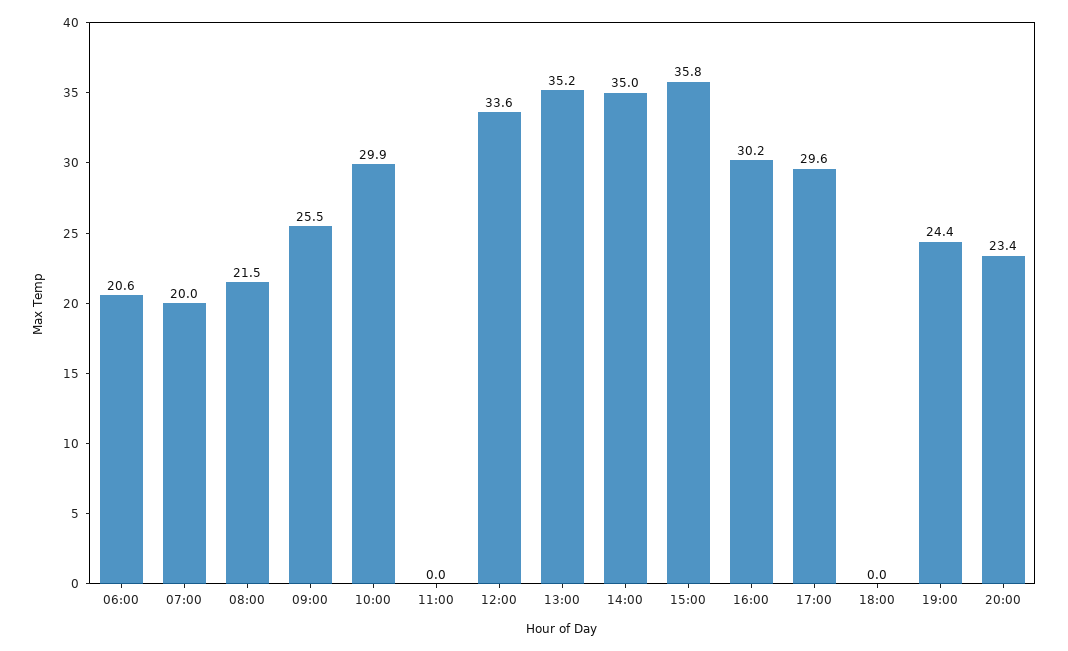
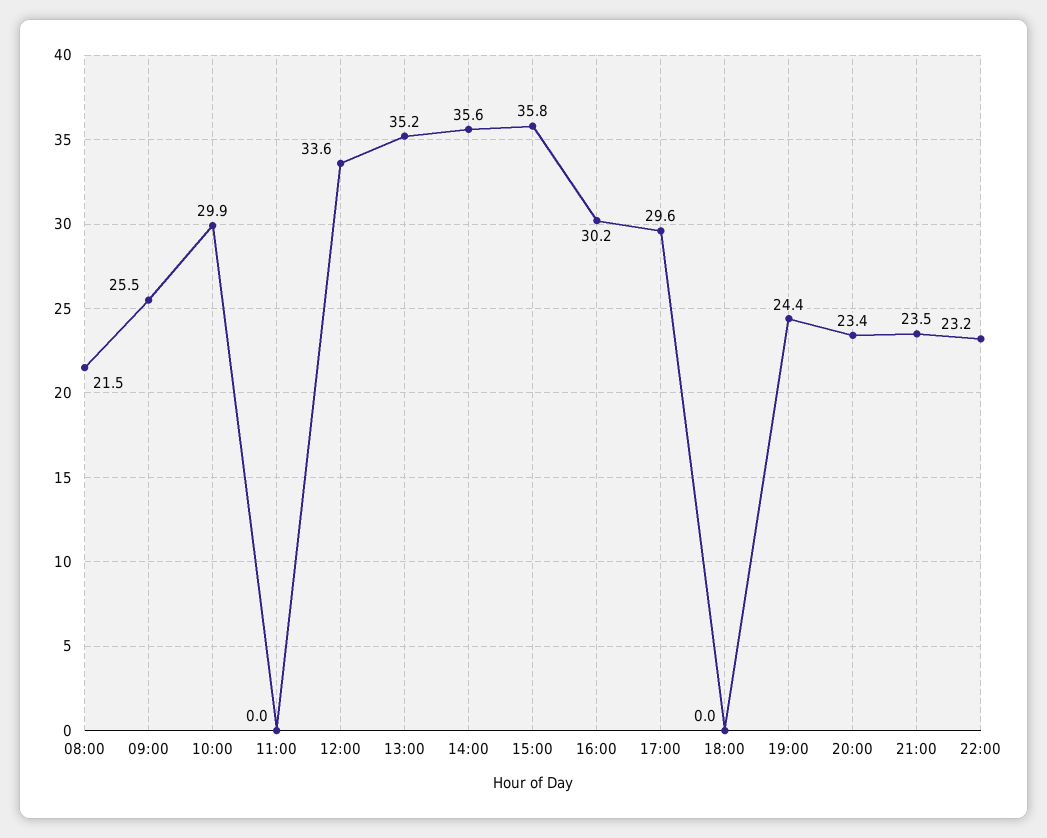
06:00: 20.6 -> none
07:00: 20 -> none
14:00: 35 -> 35.6
21:00: none -> 23.5
22:00: none -> 23.2

